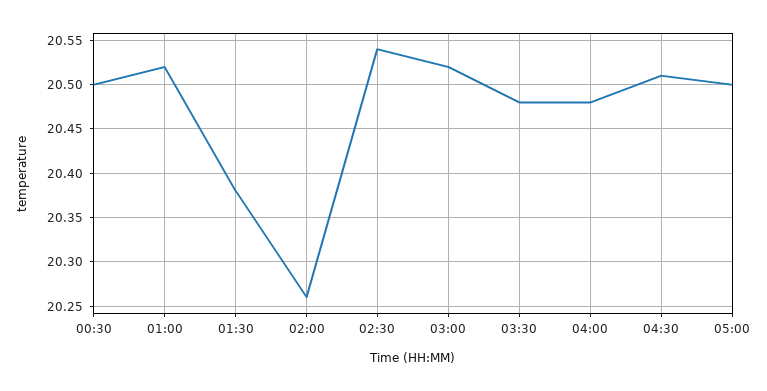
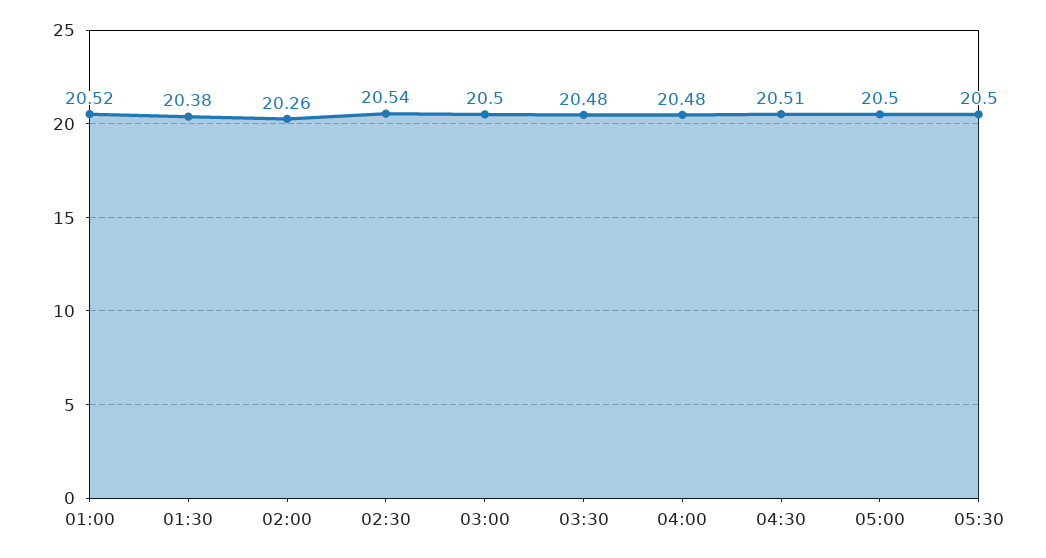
00:30: 20.5 -> none
03:00: 20.52 -> 20.5
05:30: none -> 20.5

